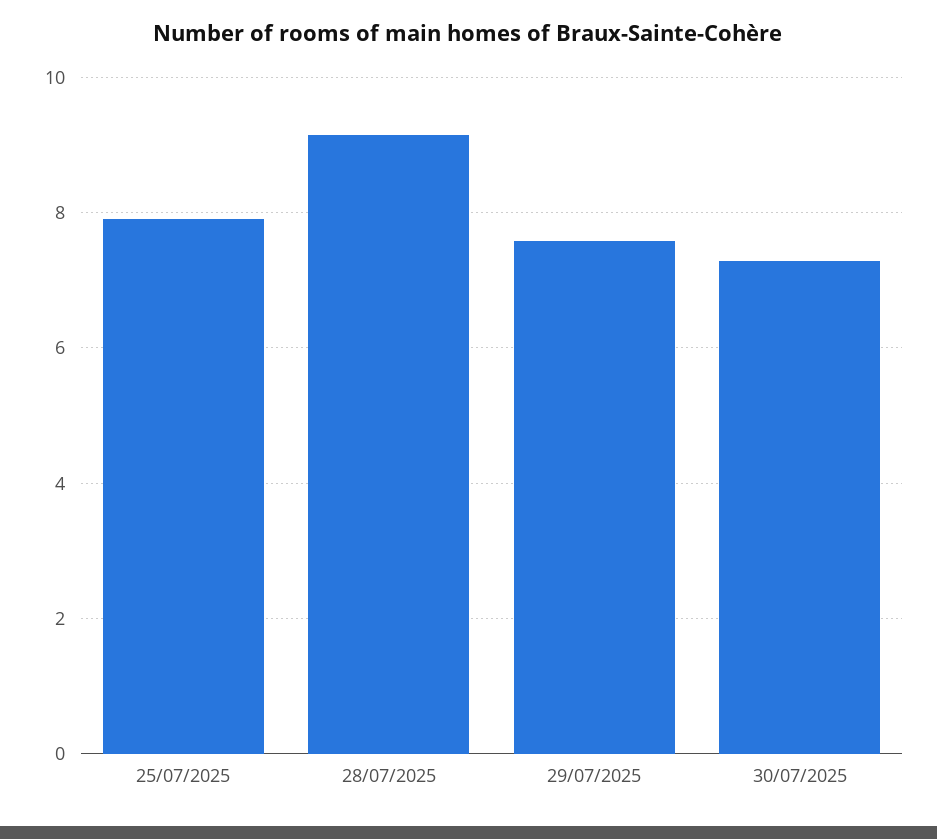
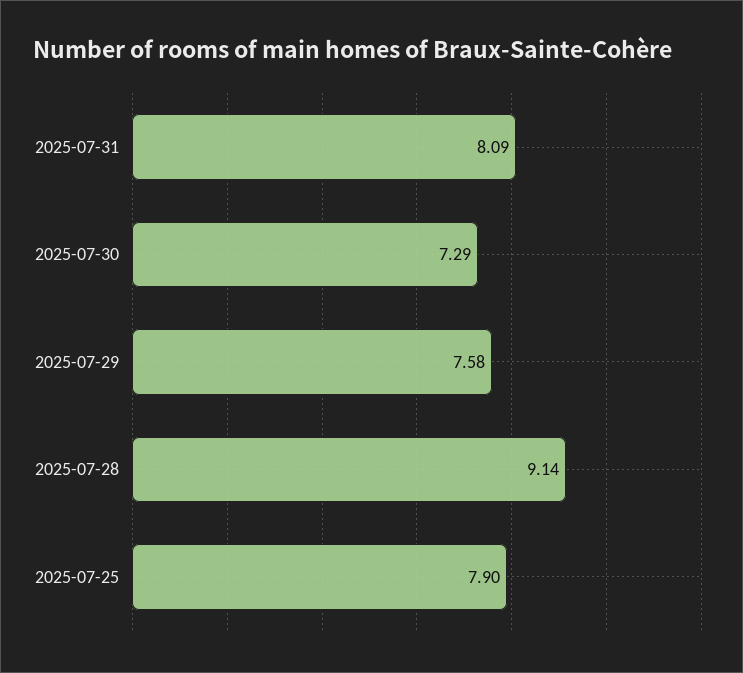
2025-07-31: none -> 8.09

